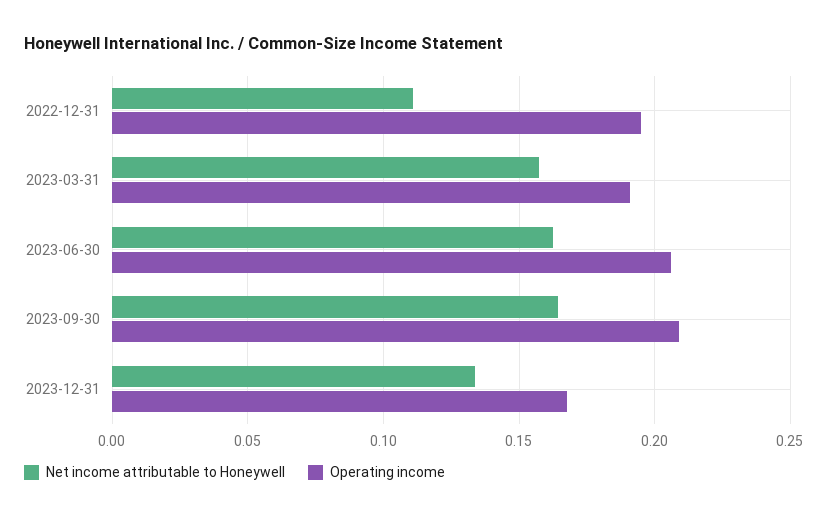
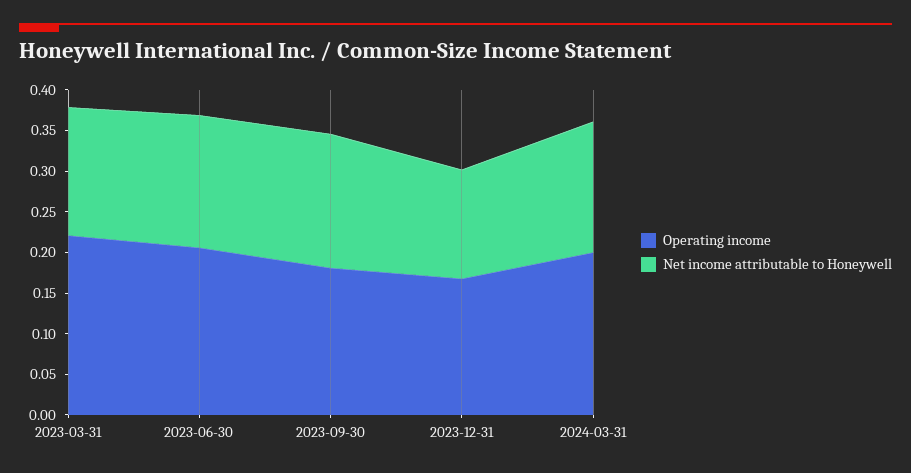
Net income attributable to Honeywell, 2022-12-31: 0.11 -> none
Operating income, 2022-12-31: 0.195 -> none
Operating income, 2023-03-31: 0.19 -> 0.22
Operating income, 2023-09-30: 0.21 -> 0.18
Operating income, 2024-03-31: none -> 0.2
Net income attributable to Honeywell, 2024-03-31: none -> 0.16

